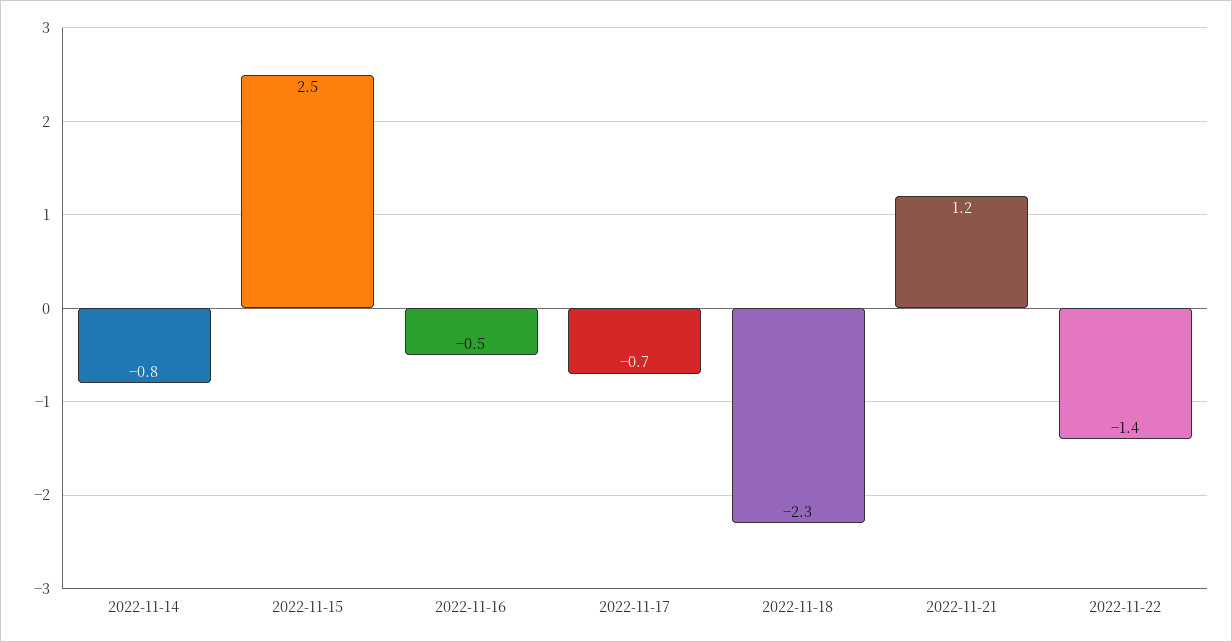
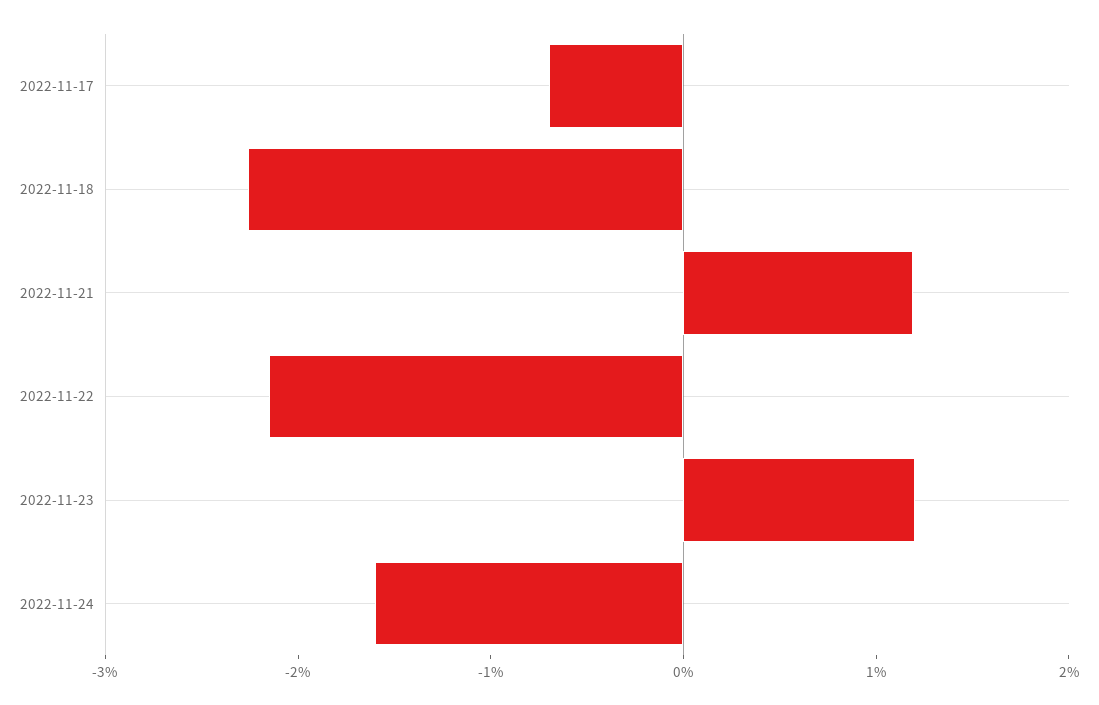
2022-11-14: -0.8 -> none
2022-11-15: 2.5 -> none
2022-11-16: -0.5 -> none
2022-11-22: -1.4 -> -2.2
2022-11-23: none -> 1.2
2022-11-24: none -> -1.6

